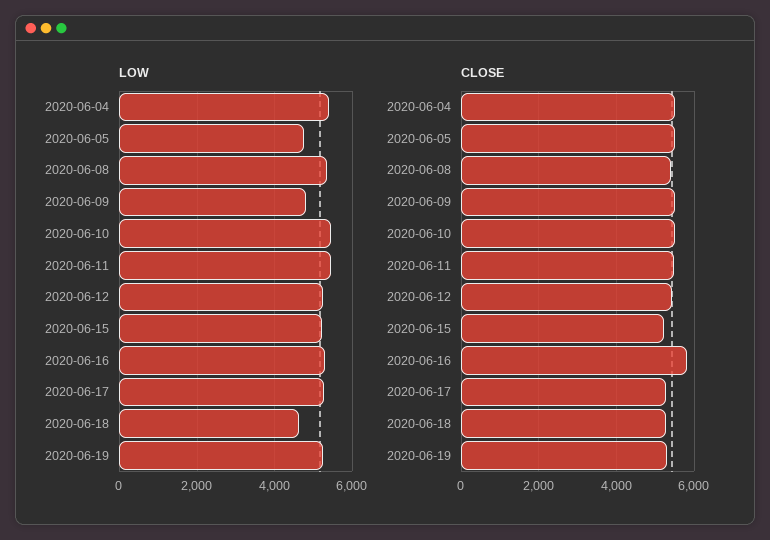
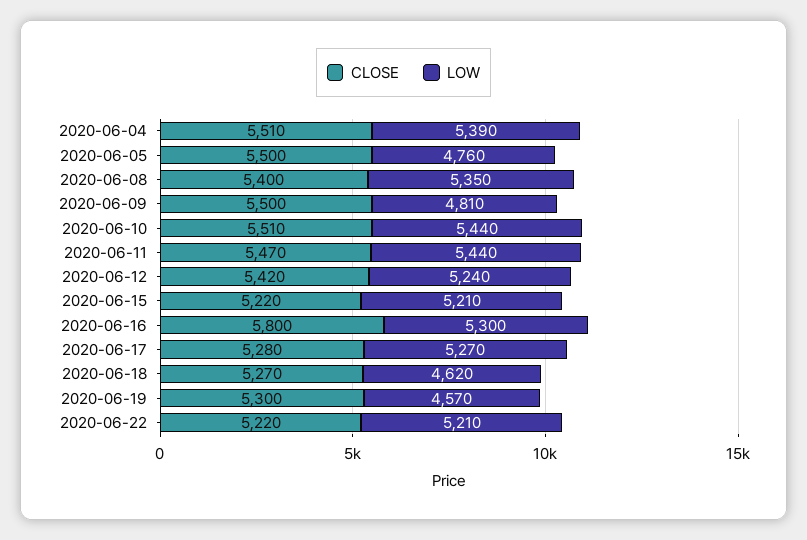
LOW, 2020-06-19: 5200 -> 4570
CLOSE, 2020-06-22: none -> 5220
LOW, 2020-06-22: none -> 5210

